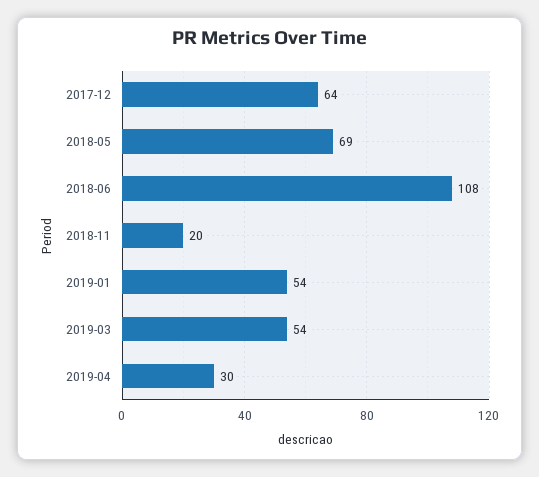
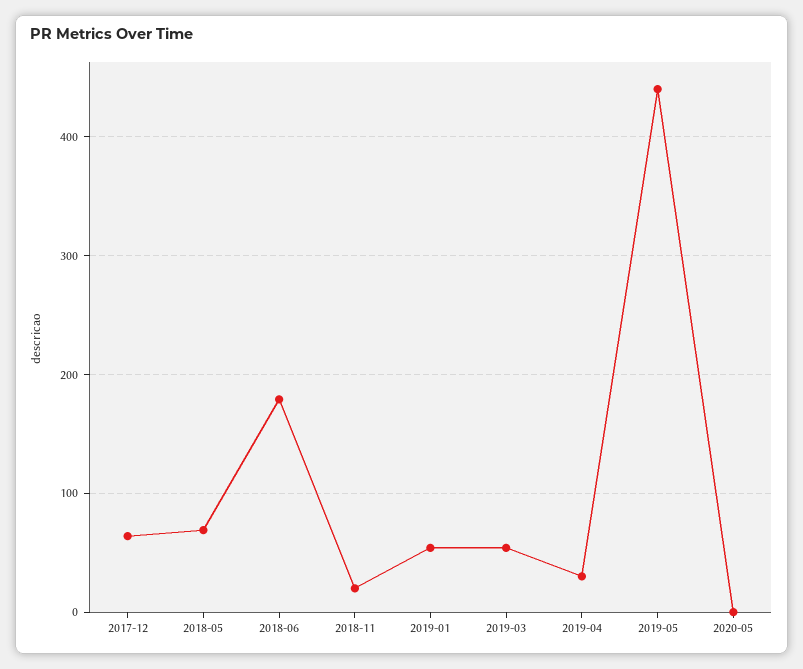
2018-06: 108 -> 180
2019-05: none -> 440
2020-05: none -> 0

